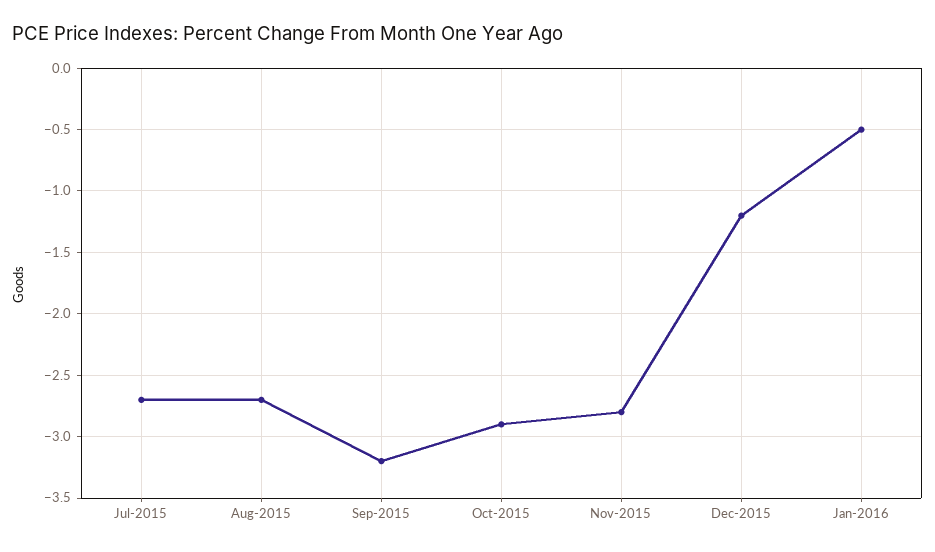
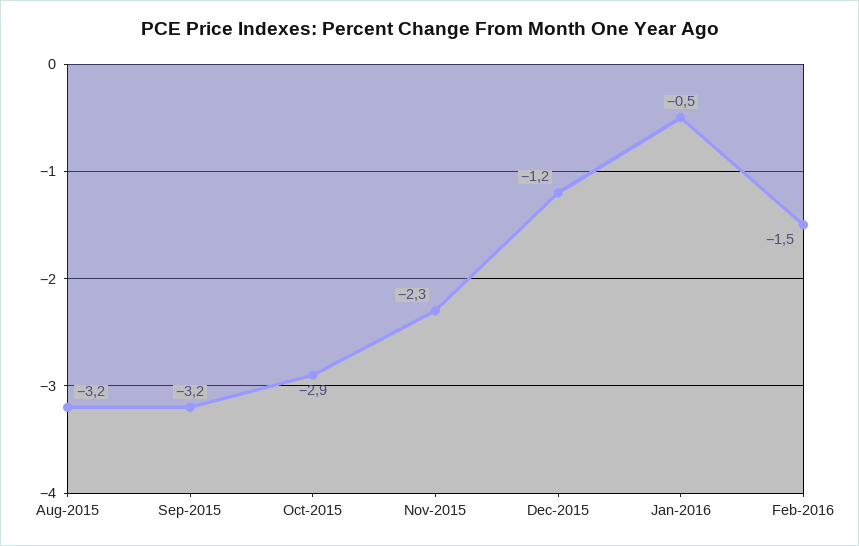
Jul-2015: -2.7 -> none
Aug-2015: -2.7 -> -3.2
Nov-2015: -2.8 -> -2.3
Feb-2016: none -> -1.5

